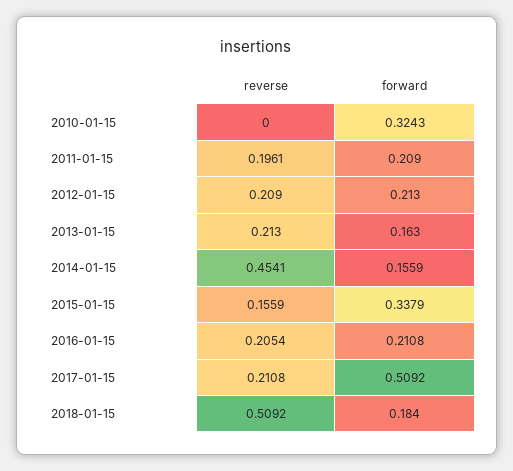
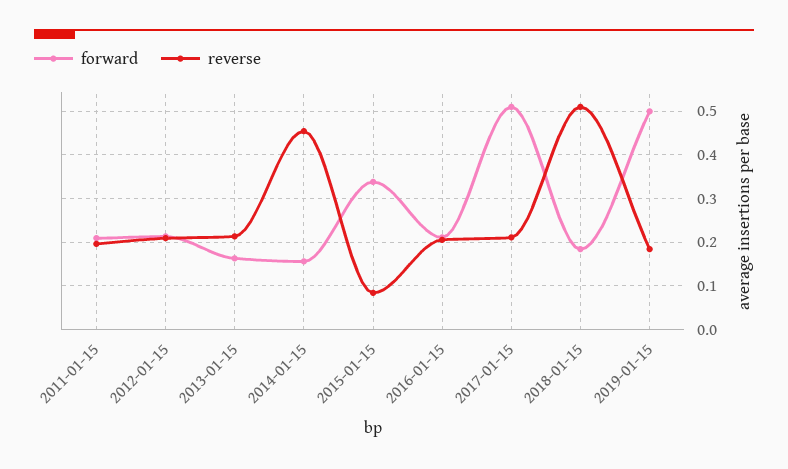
reverse, 2010-01-15: 0 -> none
forward, 2010-01-15: 0.3243 -> none
reverse, 2015-01-15: 0.1559 -> 0.08
forward, 2019-01-15: none -> 0.5
reverse, 2019-01-15: none -> 0.18

